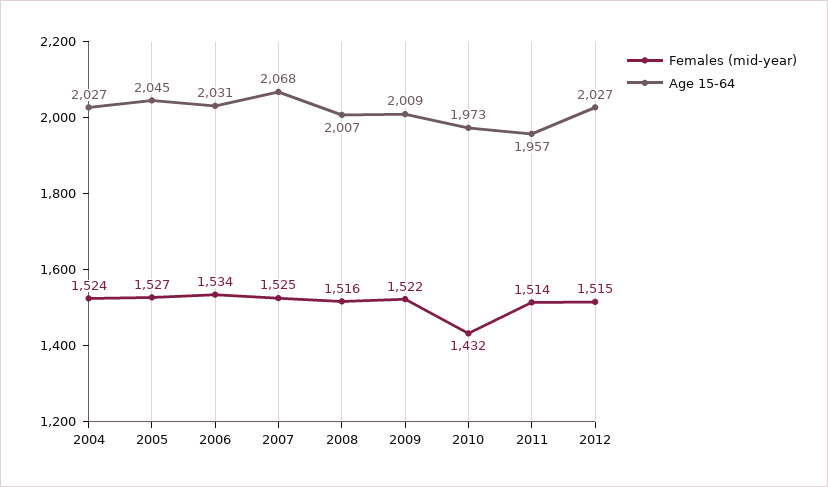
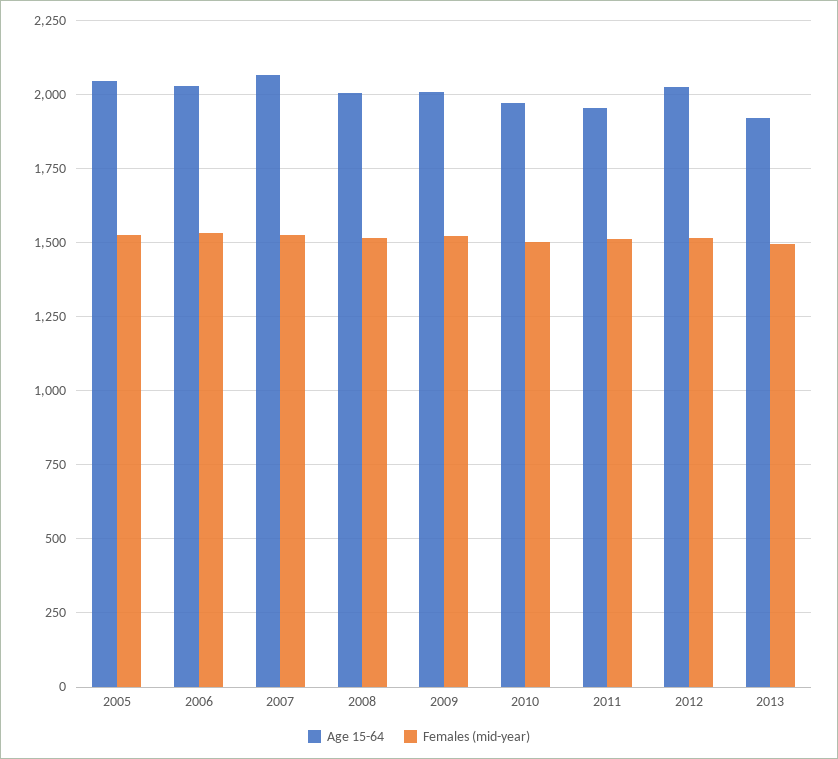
Females (mid-year), 2004: 1524 -> none
Age 15-64, 2004: 2027 -> none
Females (mid-year), 2010: 1432 -> 1500
Age 15-64, 2013: none -> 1925
Females (mid-year), 2013: none -> 1500

